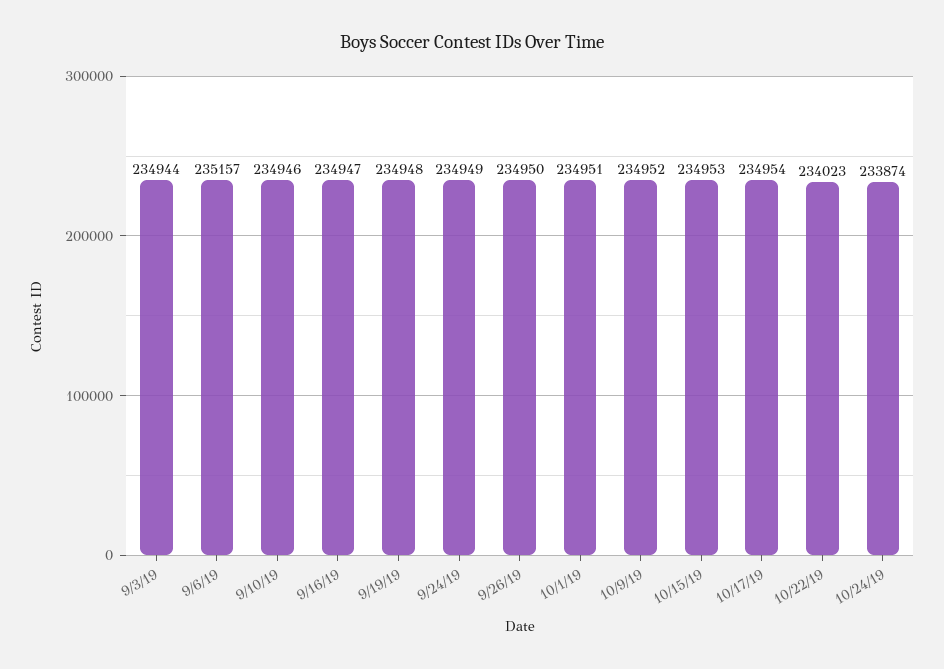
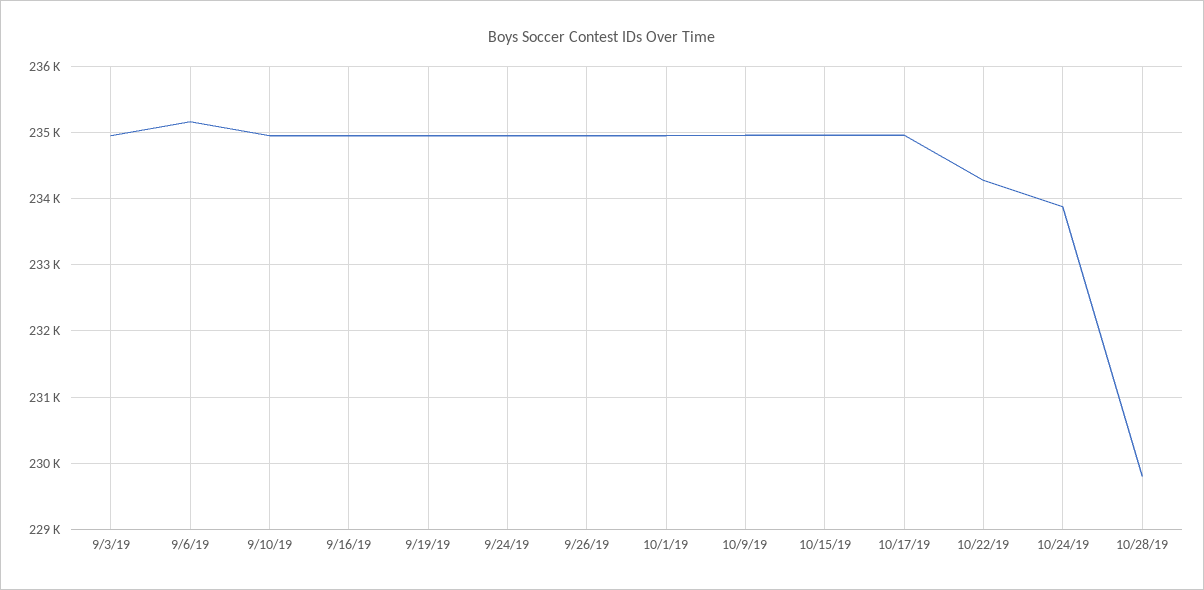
10/22/19: 234023 -> 234300
10/28/19: none -> 229800

